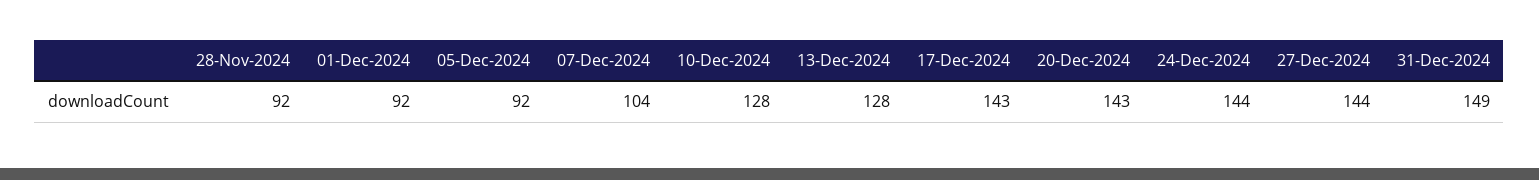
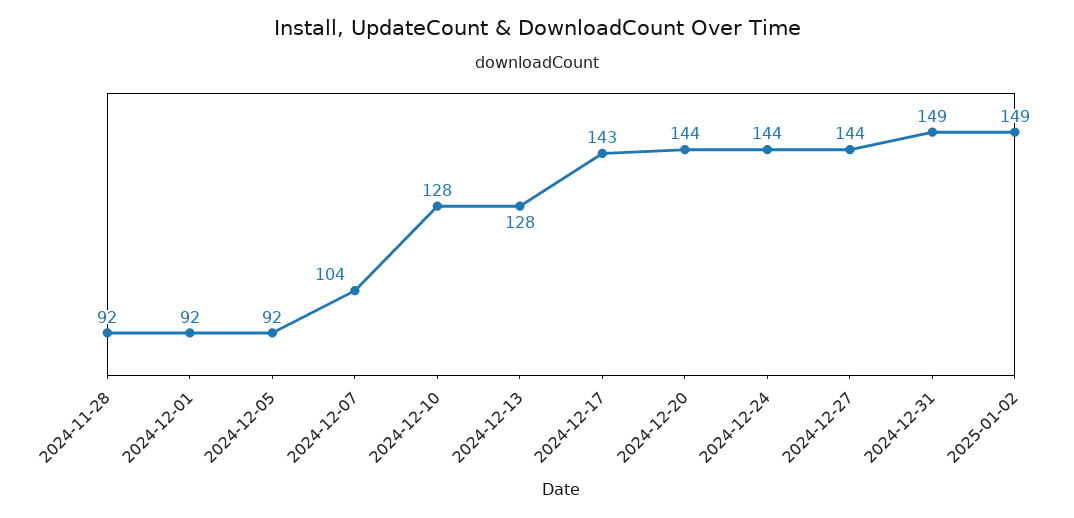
20-Dec-2024: 143 -> 144
2025-01-02: none -> 149

